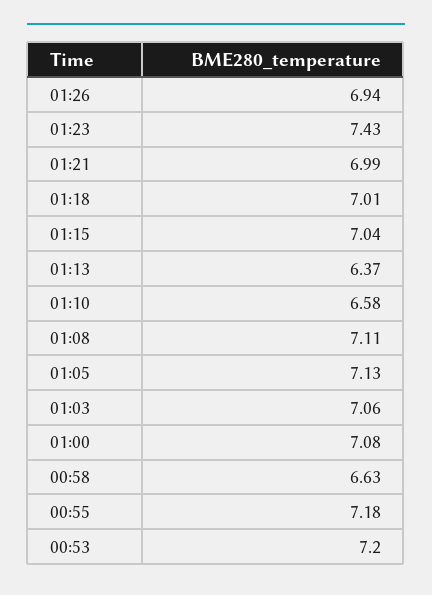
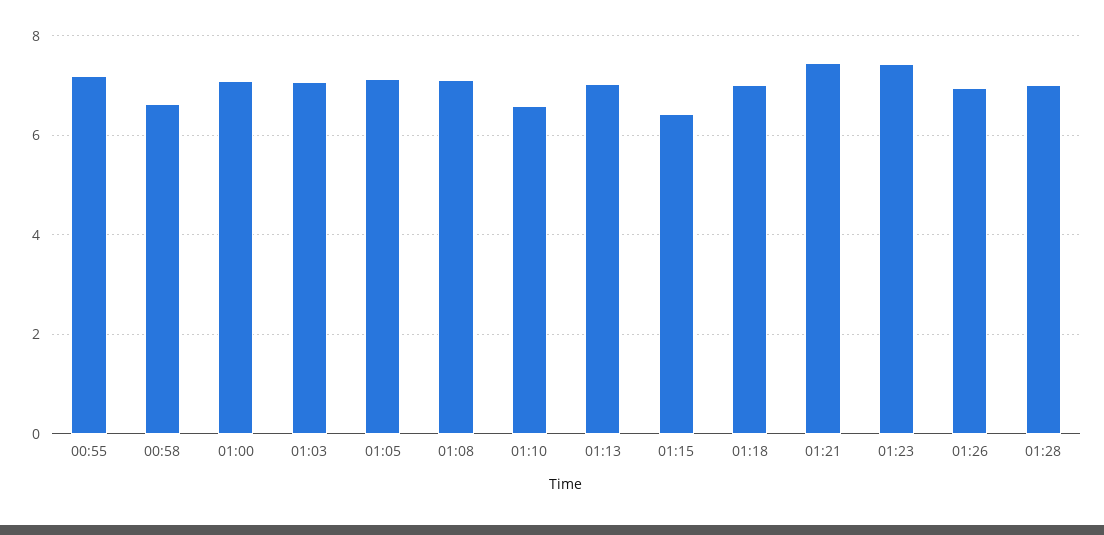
01:21: 6.99 -> 7.4
01:15: 7.04 -> 6.4
01:13: 6.37 -> 7
00:53: 7.2 -> none
01:28: none -> 7

